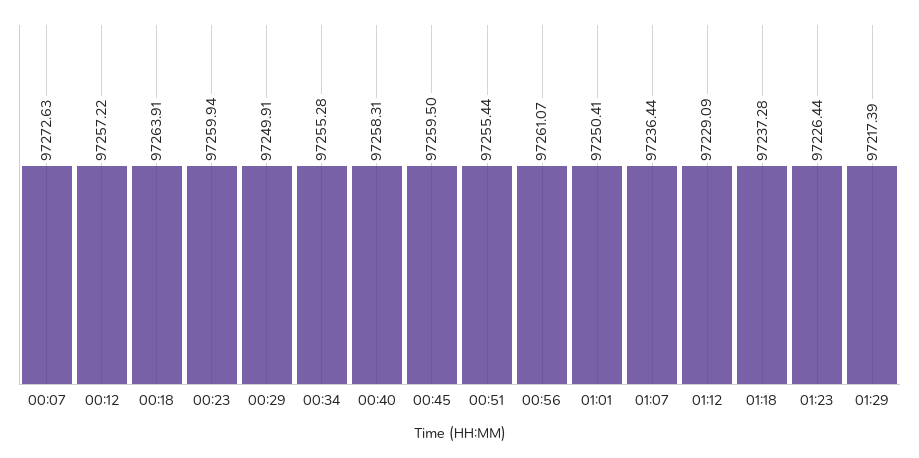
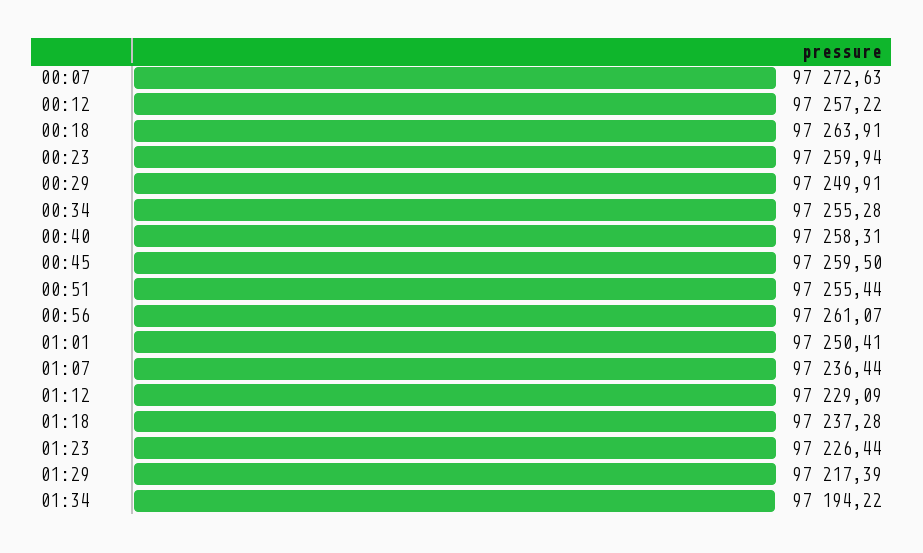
01:34: none -> 97194.22

